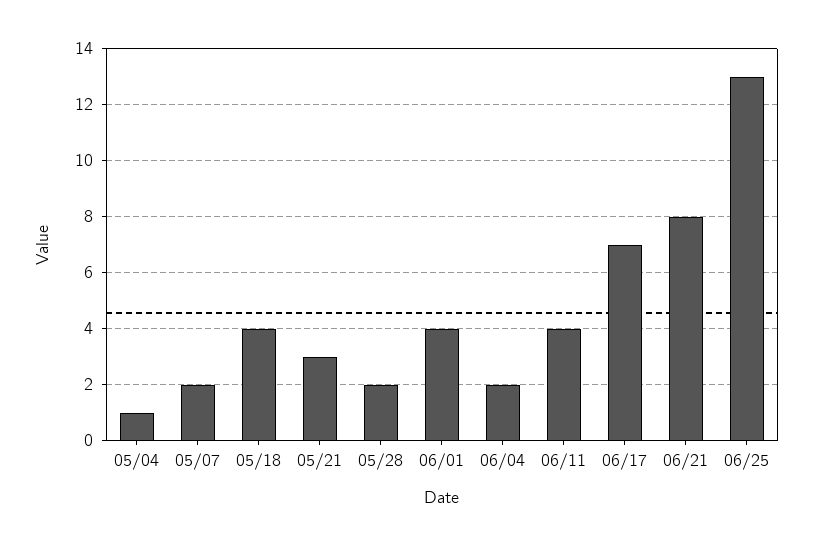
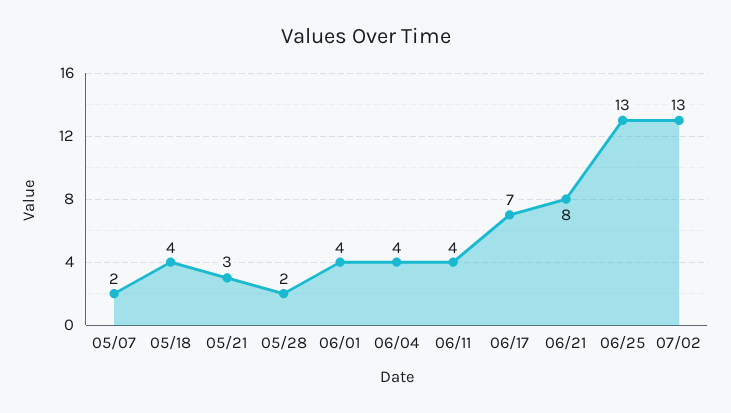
05/04: 1 -> none
06/04: 2 -> 4
07/02: none -> 13

